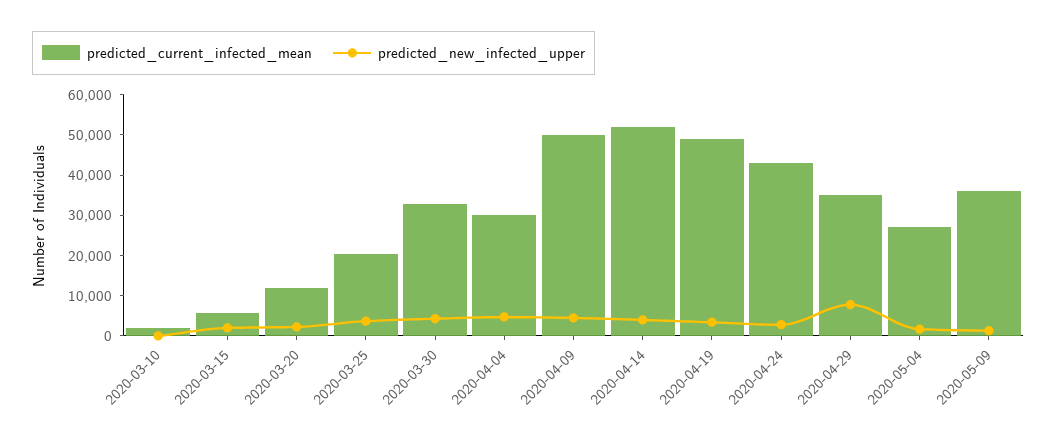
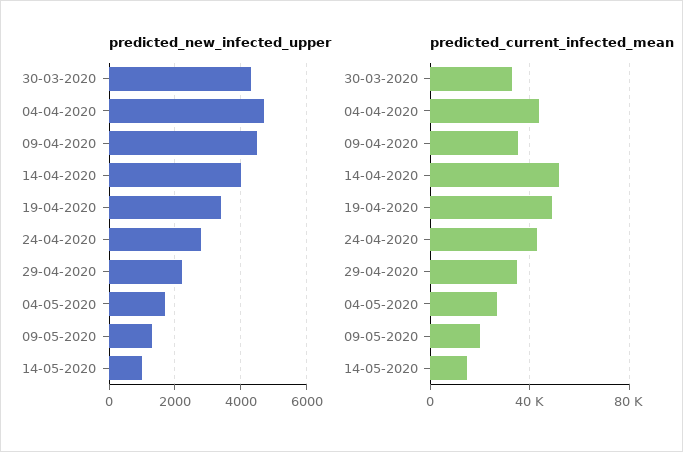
predicted_current_infected_mean, 2020-03-10: 2000 -> none
predicted_new_infected_upper, 2020-03-10: 0 -> none
predicted_current_infected_mean, 2020-03-15: 6000 -> none
predicted_new_infected_upper, 2020-03-15: 2000 -> none
predicted_current_infected_mean, 2020-03-20: 12000 -> none
predicted_new_infected_upper, 2020-03-20: 2000 -> none
predicted_current_infected_mean, 2020-03-25: 20000 -> none
predicted_new_infected_upper, 2020-03-25: 4000 -> none
predicted_current_infected_mean, 2020-04-04: 30000 -> 45000
predicted_current_infected_mean, 2020-04-09: 50000 -> 35000
predicted_new_infected_upper, 2020-04-29: 8000 -> 2200
predicted_current_infected_mean, 2020-05-09: 36000 -> 20000
predicted_new_infected_upper, 14-05-2020: none -> 1000
predicted_current_infected_mean, 14-05-2020: none -> 15000

